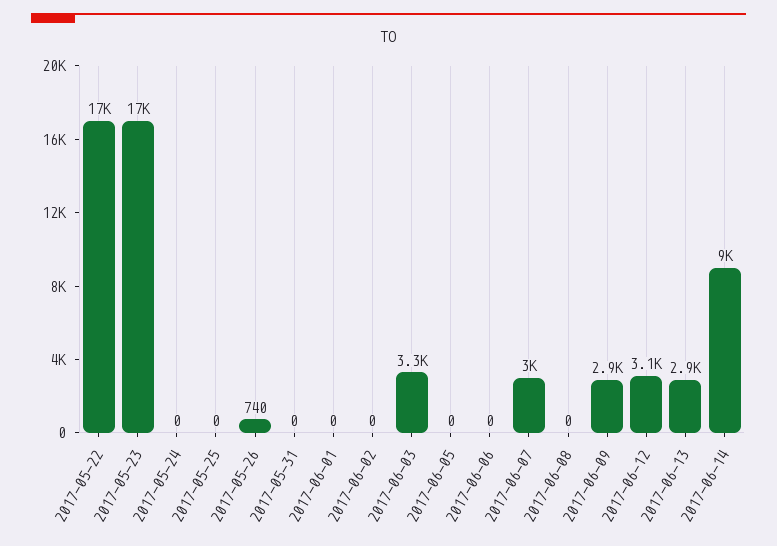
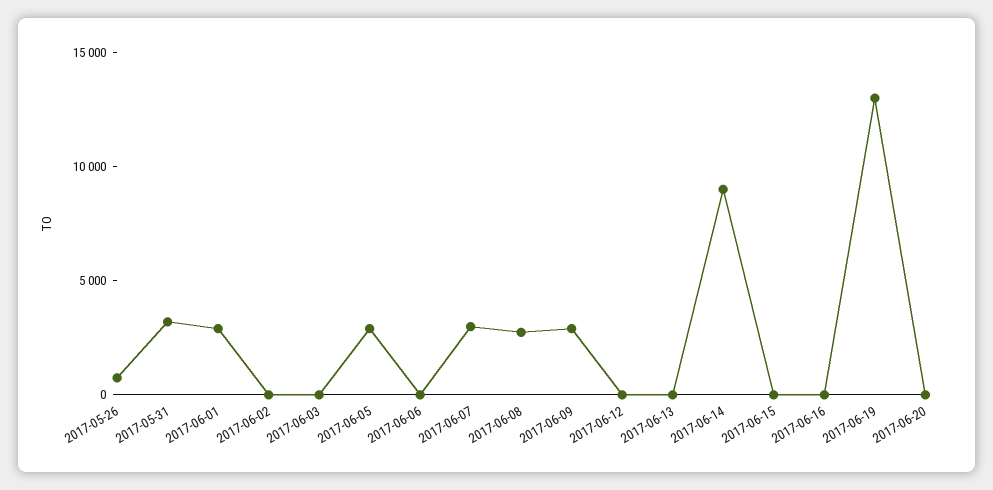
2017-05-22: 17000 -> none
2017-05-23: 17000 -> none
2017-05-24: 0 -> none
2017-05-25: 0 -> none
2017-05-31: 0 -> 3000
2017-06-01: 0 -> 3000
2017-06-03: 3300 -> 0
2017-06-05: 0 -> 3000
2017-06-08: 0 -> 3000
2017-06-12: 3100 -> 0
2017-06-13: 2900 -> 0
2017-06-15: none -> 0
2017-06-16: none -> 0
2017-06-19: none -> 13000
2017-06-20: none -> 0

